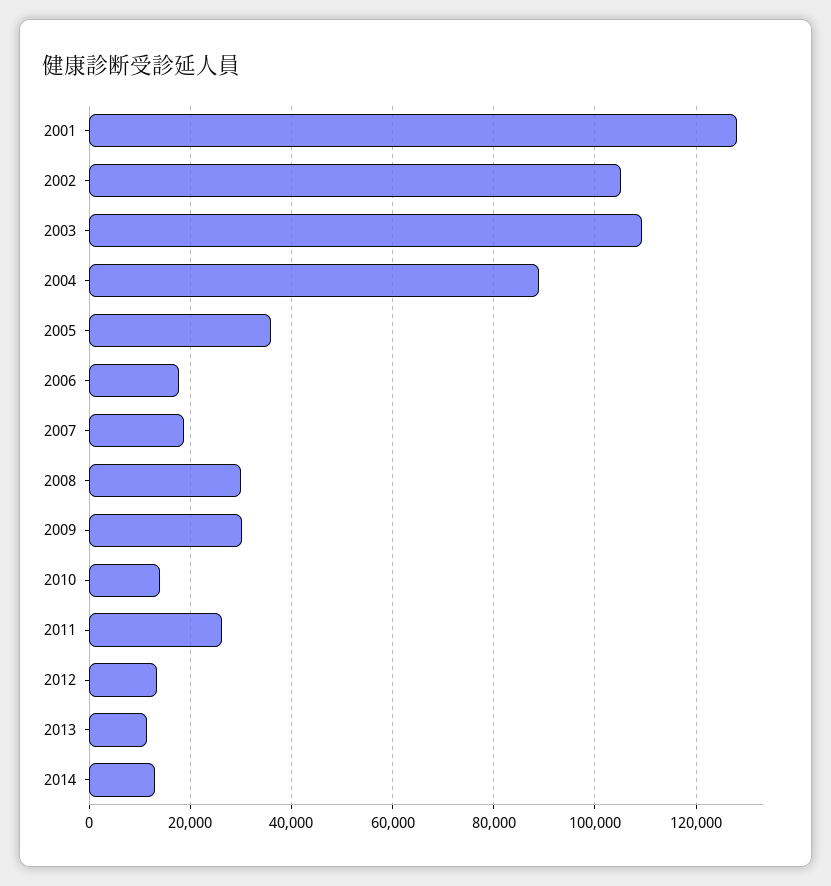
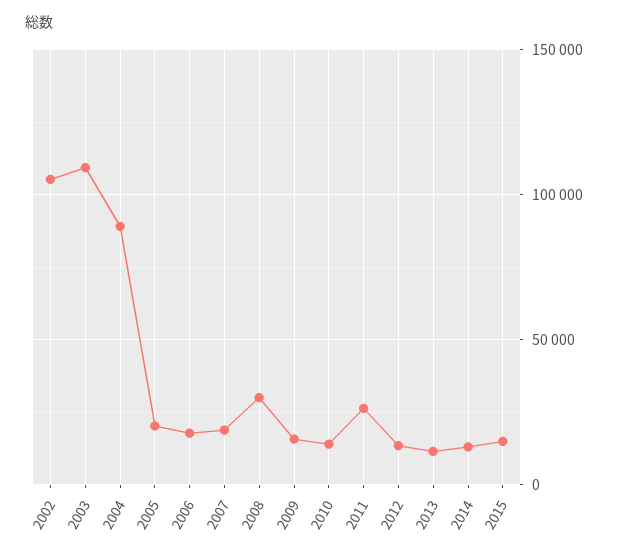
2001: 128000 -> none
2005: 36000 -> 20000
2009: 30000 -> 15000
2015: none -> 15000

